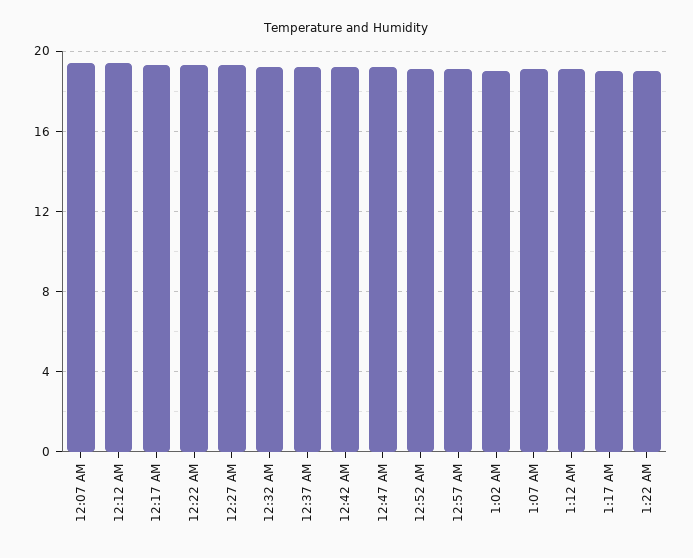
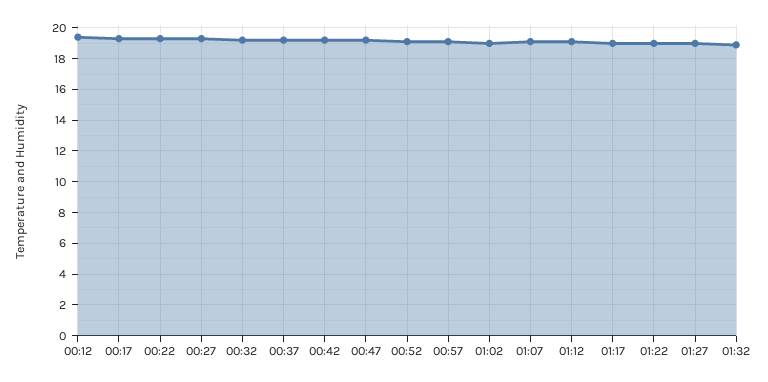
12:07 AM: 19.5 -> none
01:27: none -> 19
01:32: none -> 19

